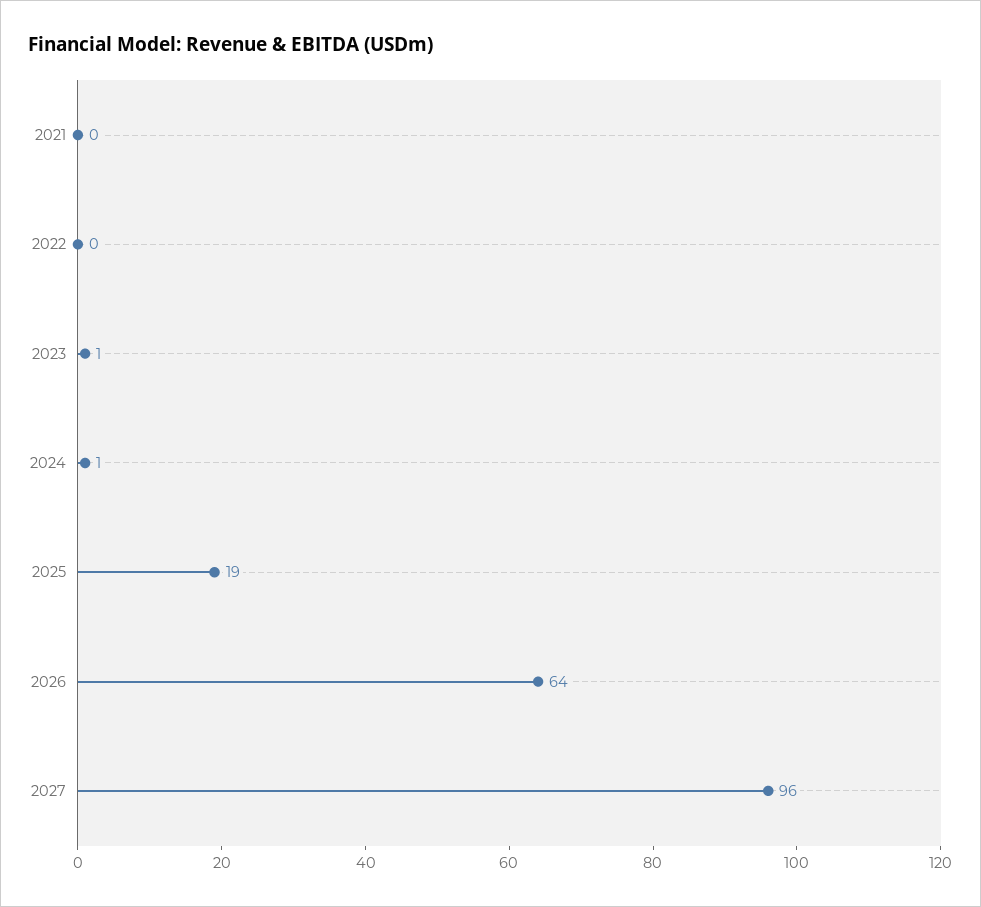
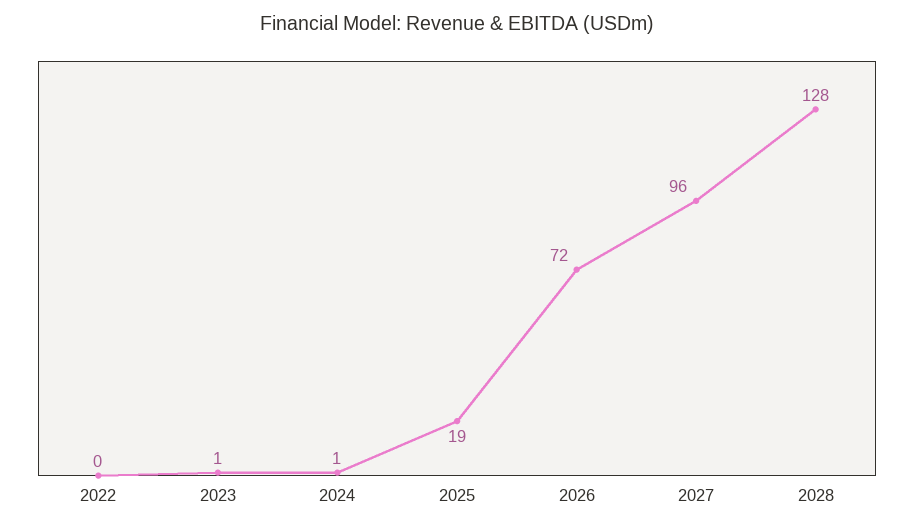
2021: 0 -> none
2026: 64 -> 72
2028: none -> 128

